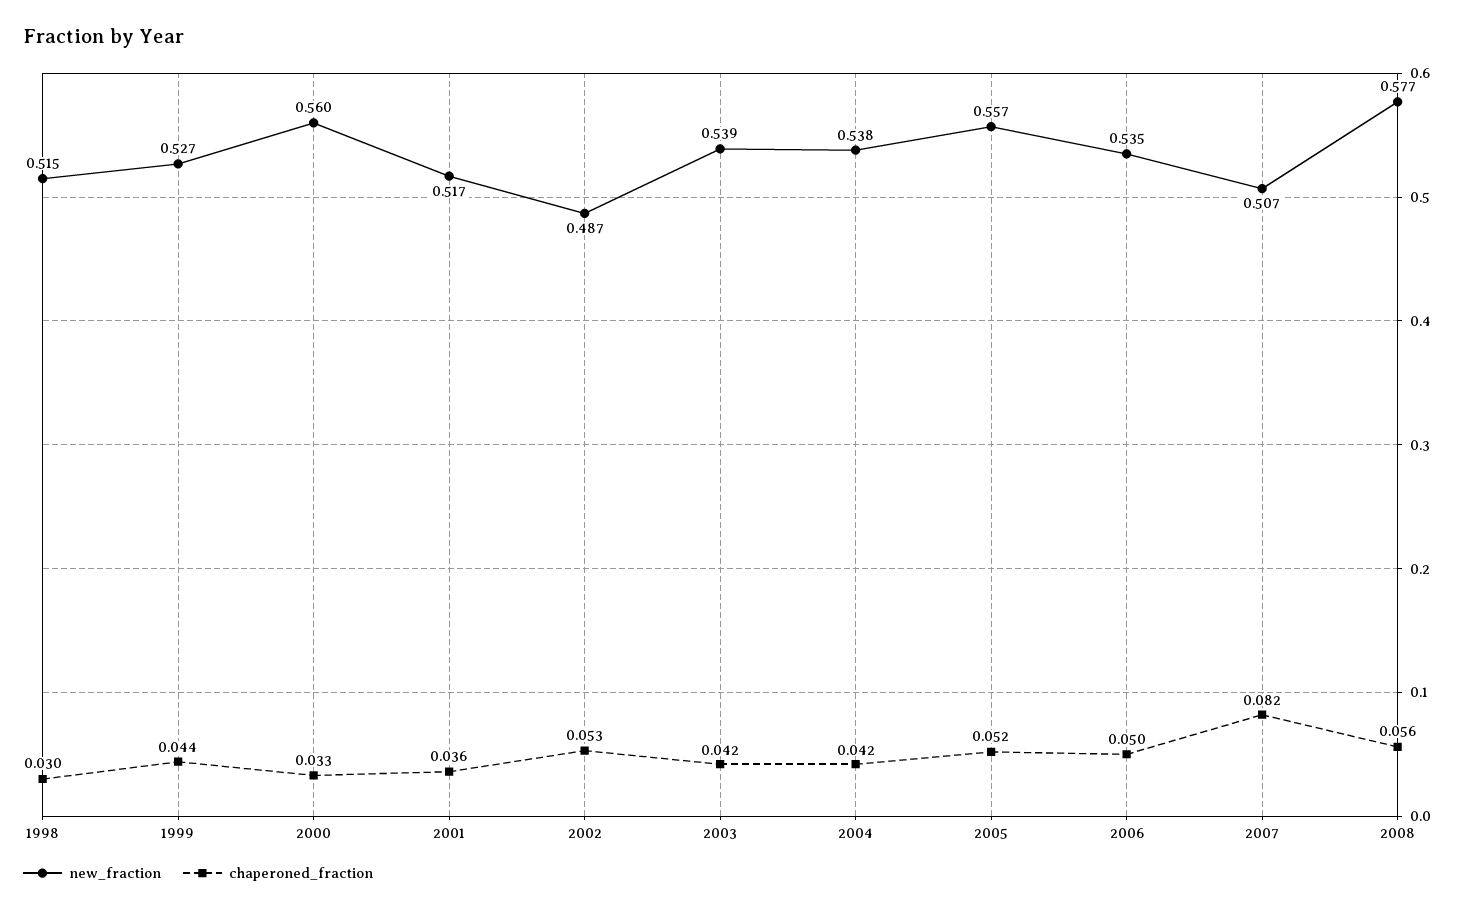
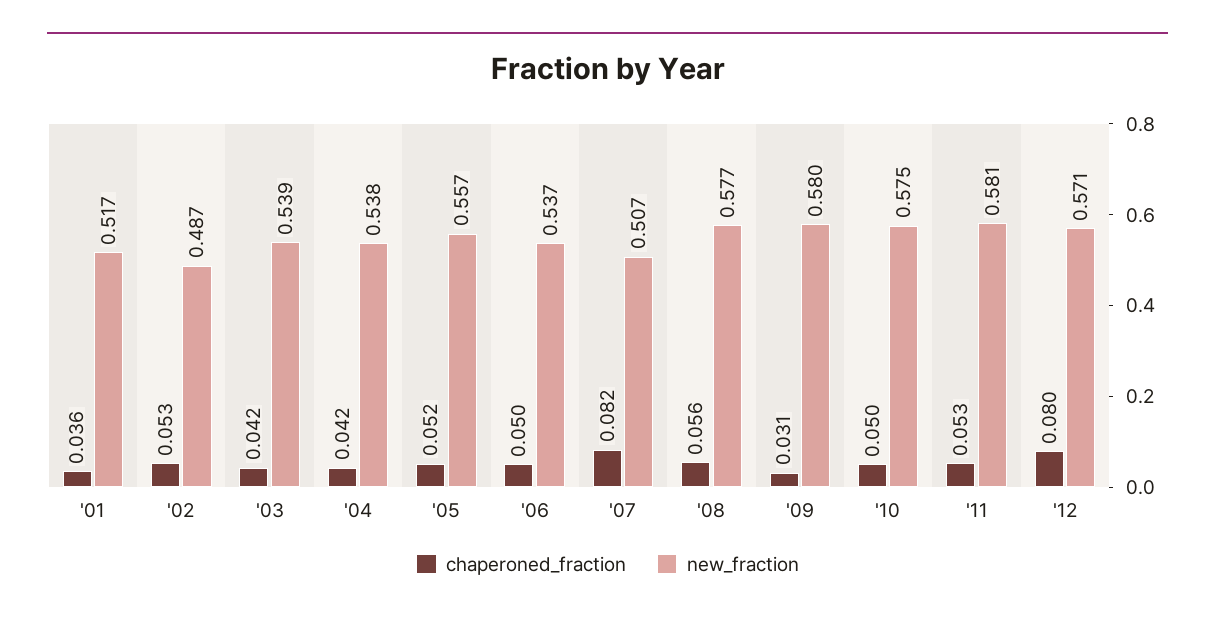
new_fraction, 1998: 0.515 -> none
chaperoned_fraction, 1998: 0.03 -> none
new_fraction, 1999: 0.527 -> none
chaperoned_fraction, 1999: 0.044 -> none
new_fraction, 2000: 0.56 -> none
chaperoned_fraction, 2000: 0.033 -> none
new_fraction, 2006: 0.535 -> 0.537
chaperoned_fraction, '09: none -> 0.031
new_fraction, '09: none -> 0.58
chaperoned_fraction, '10: none -> 0.05
new_fraction, '10: none -> 0.575
chaperoned_fraction, '11: none -> 0.053
new_fraction, '11: none -> 0.581
chaperoned_fraction, '12: none -> 0.08
new_fraction, '12: none -> 0.571

